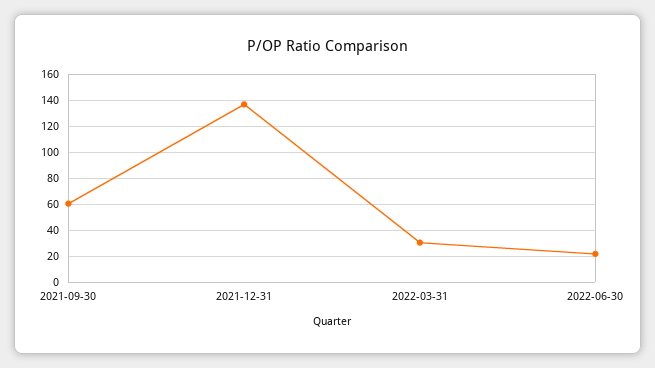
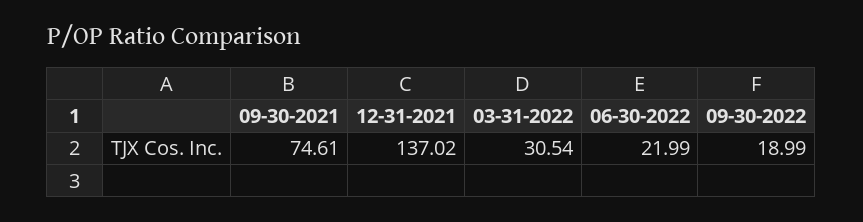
2021-09-30: 60 -> 74.61
09-30-2022: none -> 18.99

